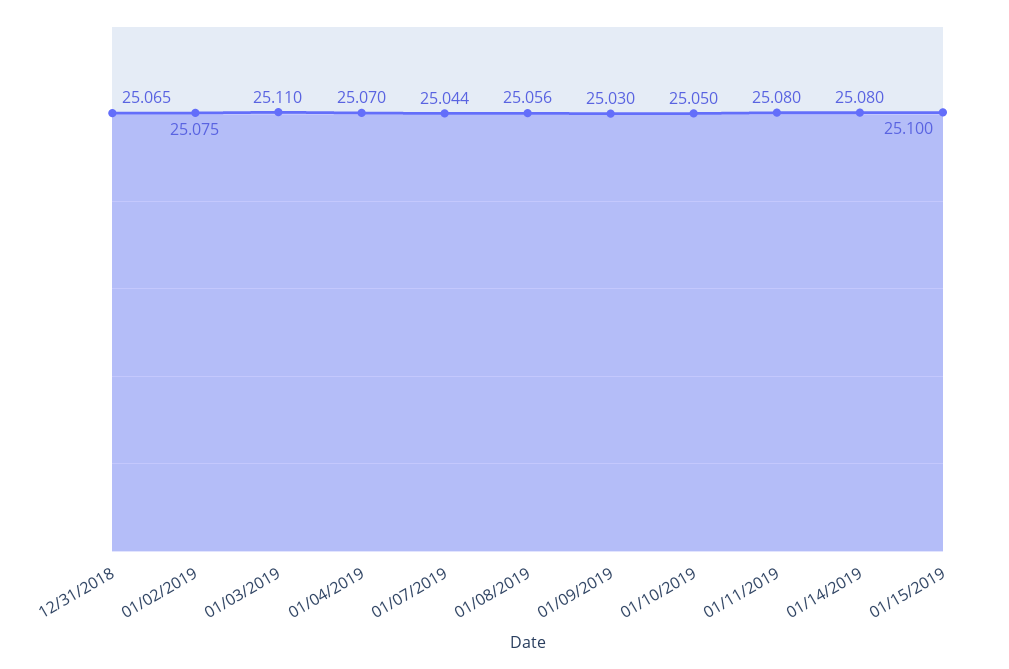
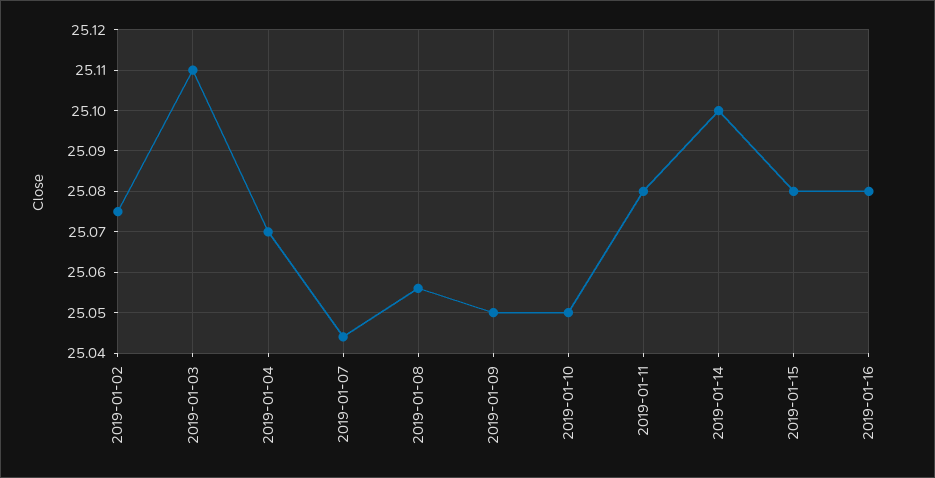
12/31/2018: 25.065 -> none
01/09/2019: 25.03 -> 25.05
01/14/2019: 25.08 -> 25.1
01/15/2019: 25.1 -> 25.08
2019-01-16: none -> 25.08

